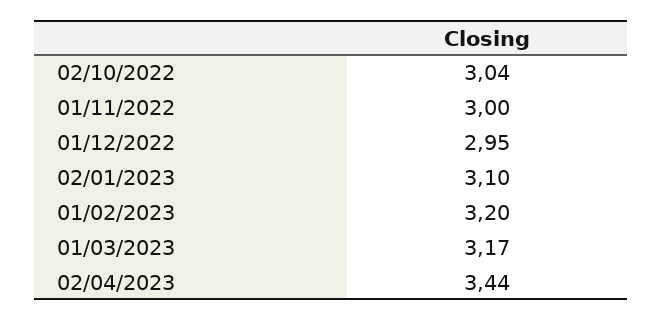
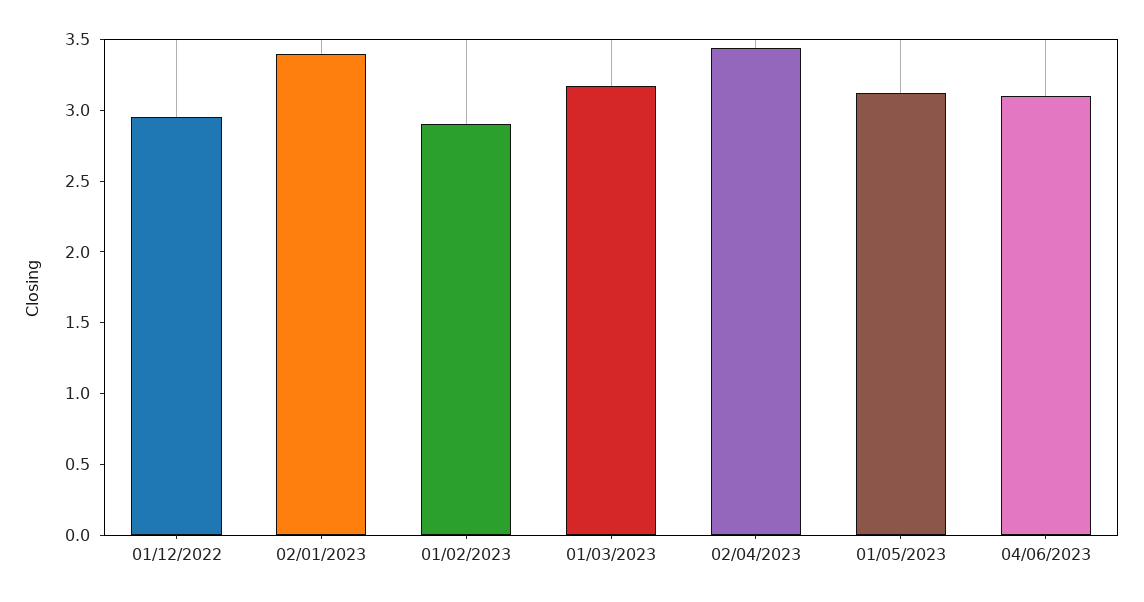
02/10/2022: 3.04 -> none
01/11/2022: 3 -> none
02/01/2023: 3.1 -> 3.4
01/02/2023: 3.2 -> 2.9
01/05/2023: none -> 3.1
04/06/2023: none -> 3.1

